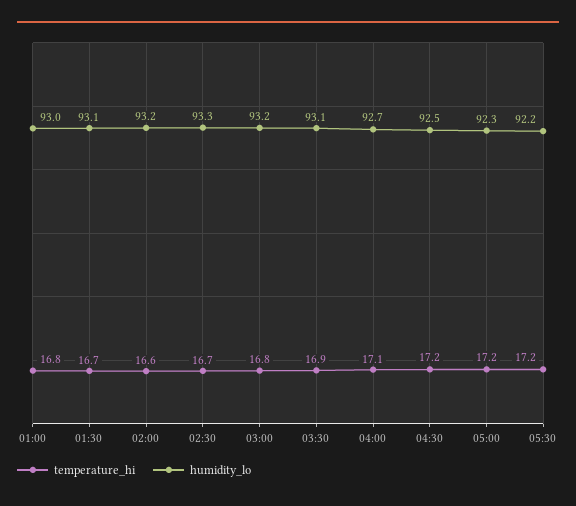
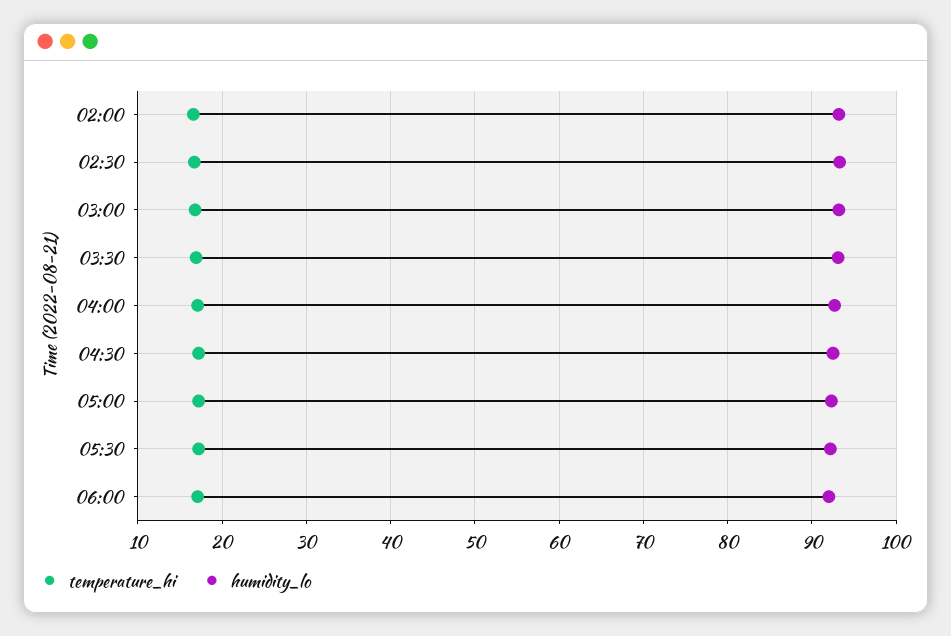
temperature_hi, 01:00: 16.8 -> none
humidity_lo, 01:00: 93 -> none
temperature_hi, 01:30: 16.7 -> none
humidity_lo, 01:30: 93.1 -> none
temperature_hi, 06:00: none -> 17
humidity_lo, 06:00: none -> 92

